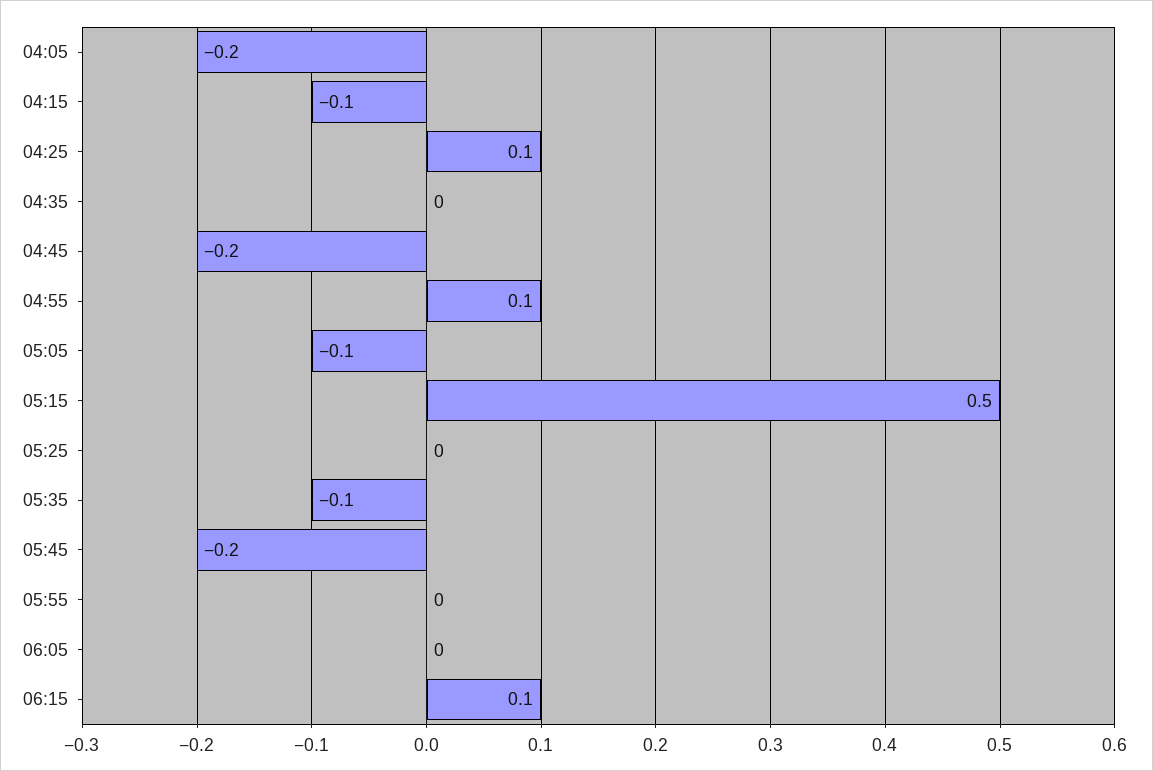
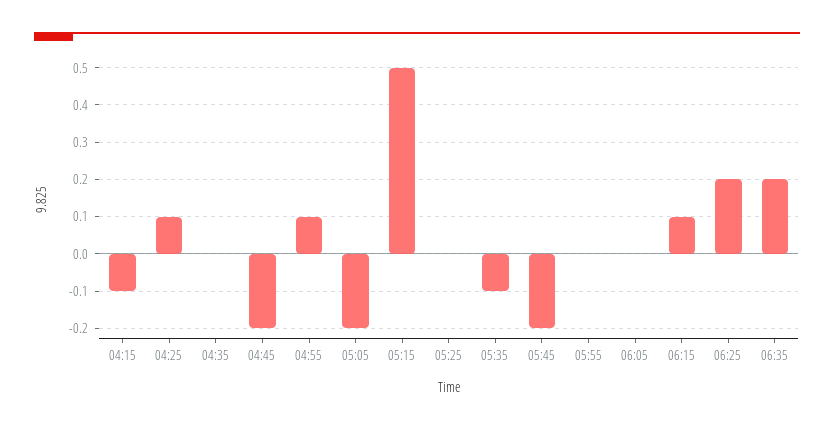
04:05: -0.2 -> none
05:05: -0.1 -> -0.2
06:25: none -> 0.2
06:35: none -> 0.2

